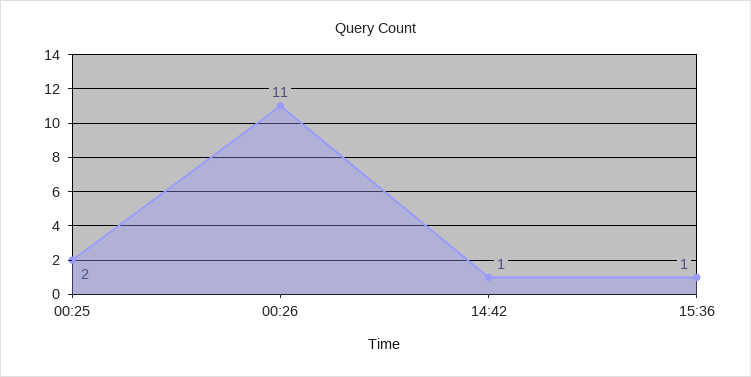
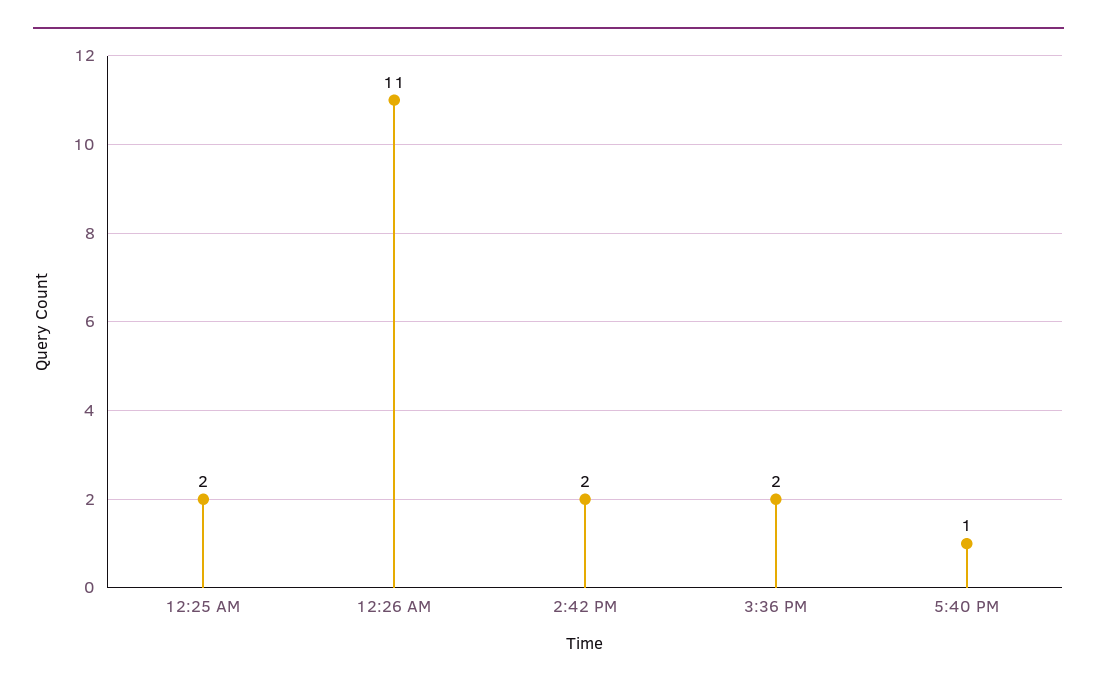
14:42: 1 -> 2
15:36: 1 -> 2
5:40 PM: none -> 1

